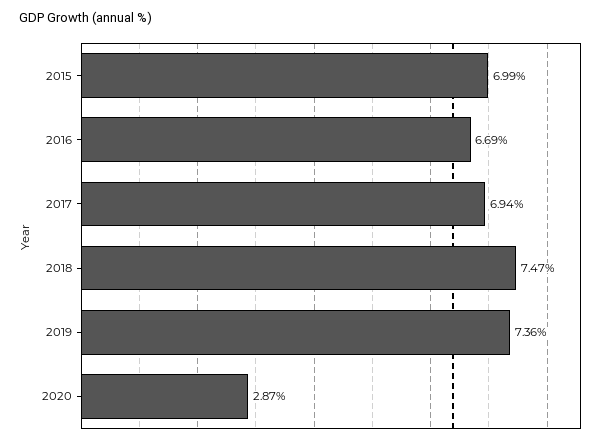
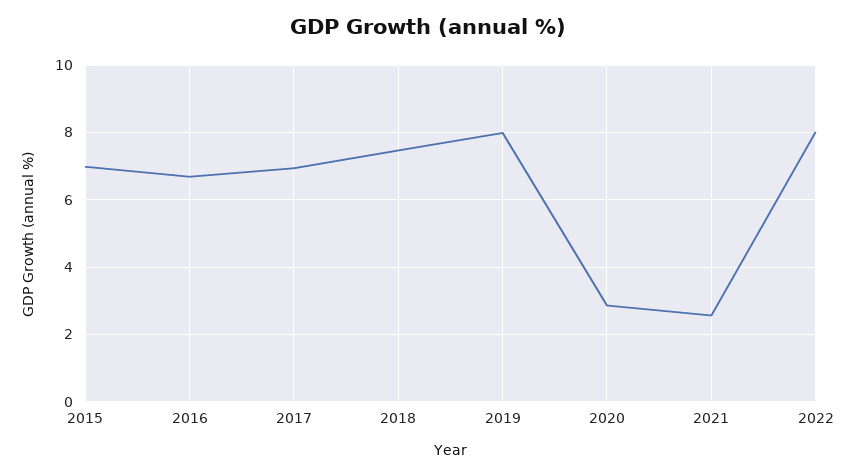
2019: 7.36 -> 8
2021: none -> 2.6
2022: none -> 8

